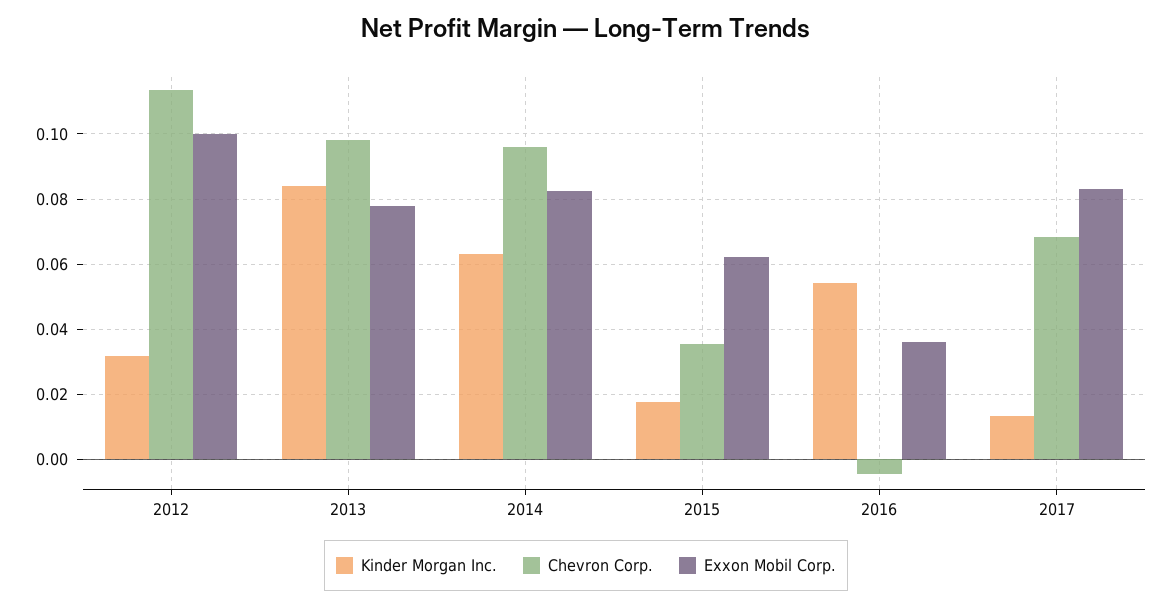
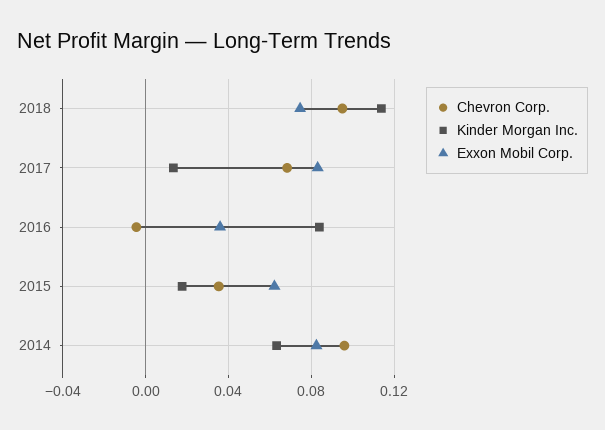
Kinder Morgan Inc., 2012: 0.032 -> none
Chevron Corp., 2012: 0.114 -> none
Exxon Mobil Corp., 2012: 0.1 -> none
Kinder Morgan Inc., 2013: 0.084 -> none
Chevron Corp., 2013: 0.098 -> none
Exxon Mobil Corp., 2013: 0.078 -> none
Kinder Morgan Inc., 2016: 0.054 -> 0.085
Chevron Corp., 2018: none -> 0.095
Kinder Morgan Inc., 2018: none -> 0.115
Exxon Mobil Corp., 2018: none -> 0.075

